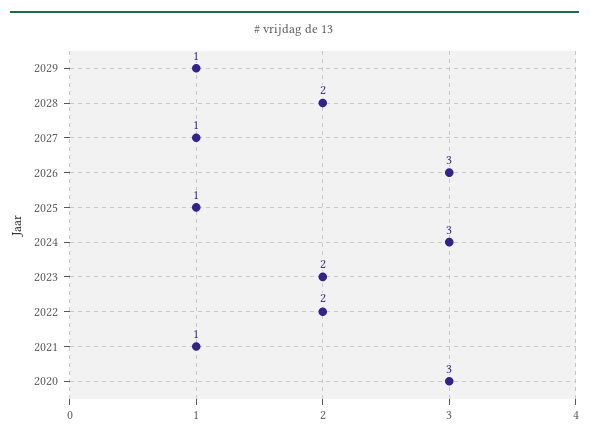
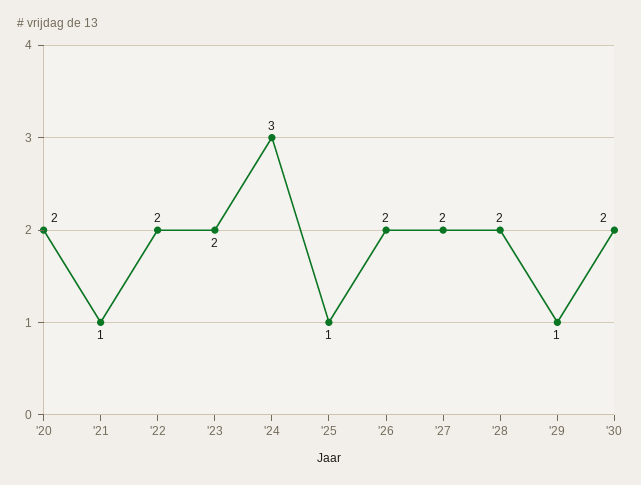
2027: 1 -> 2
2026: 3 -> 2
2020: 3 -> 2
'30: none -> 2

